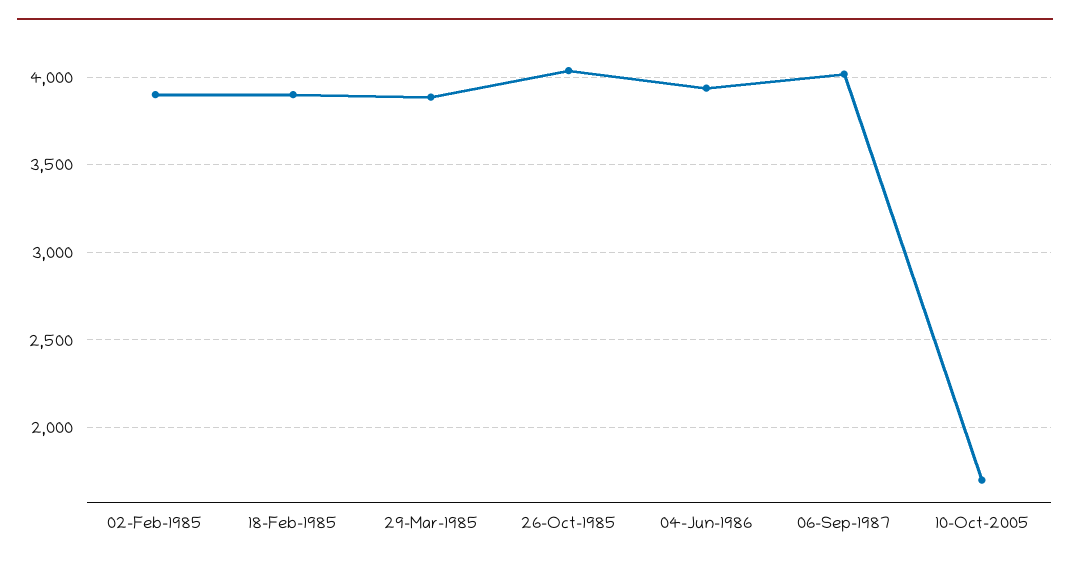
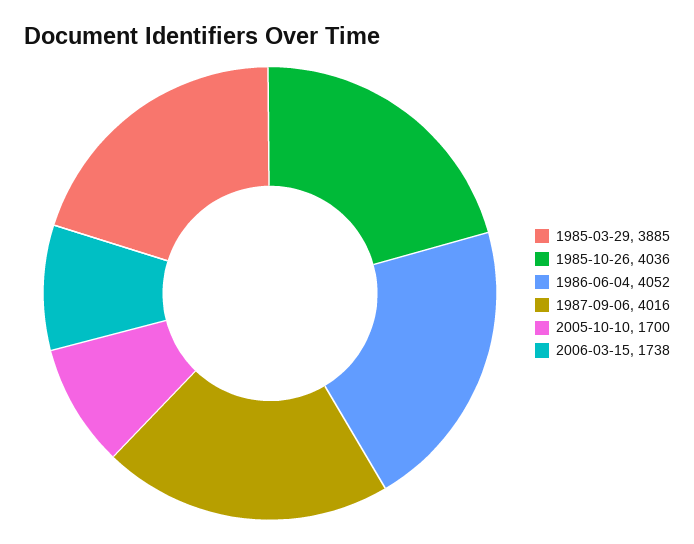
02-Feb-1985: 3900 -> none
18-Feb-1985: 3900 -> none
04-Jun-1986: 3950 -> 4052
2006-03-15: none -> 1738

